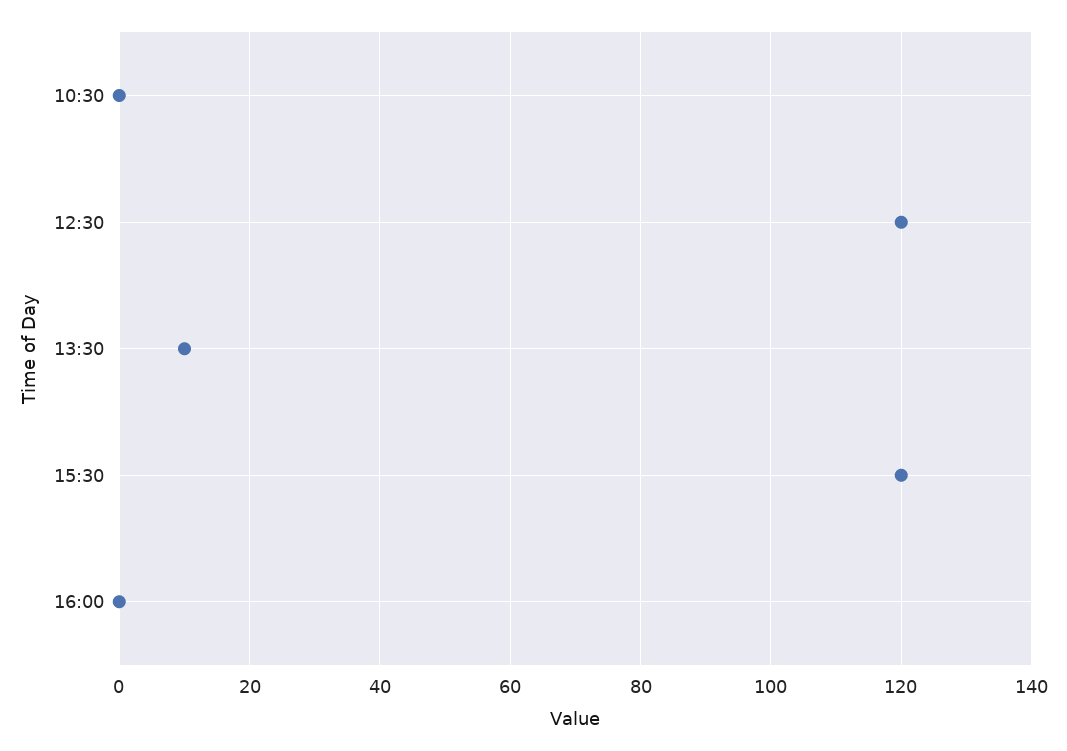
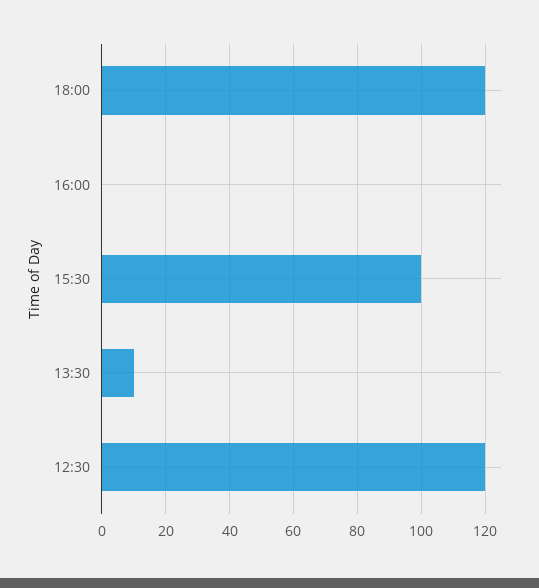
10:30: 0 -> none
15:30: 120 -> 100
18:00: none -> 120

